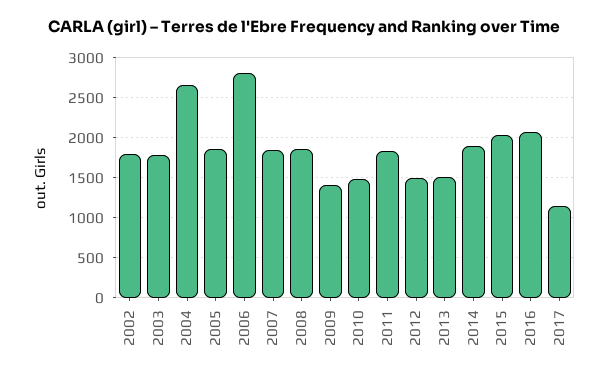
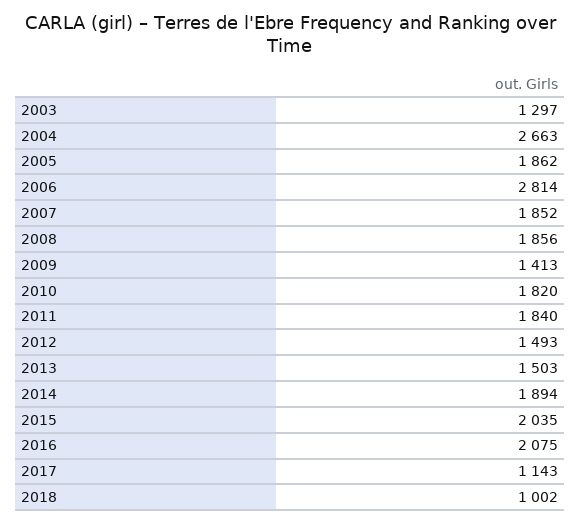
2002: 1800 -> none
2003: 1800 -> 1297
2010: 1500 -> 1820
2018: none -> 1002

